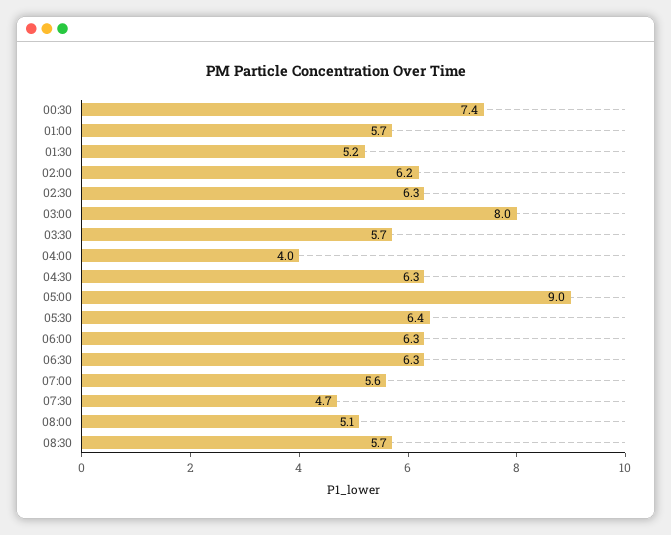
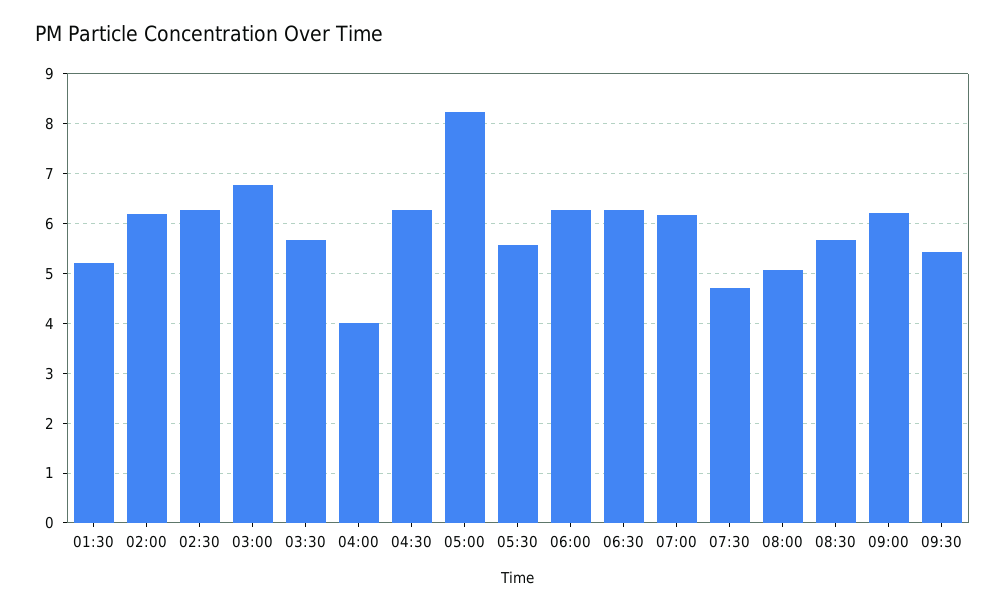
00:30: 7.4 -> none
01:00: 5.7 -> none
03:00: 8 -> 6.8
05:00: 9 -> 8.2
05:30: 6.4 -> 5.6
07:00: 5.6 -> 6.2
09:00: none -> 6.2
09:30: none -> 5.4

